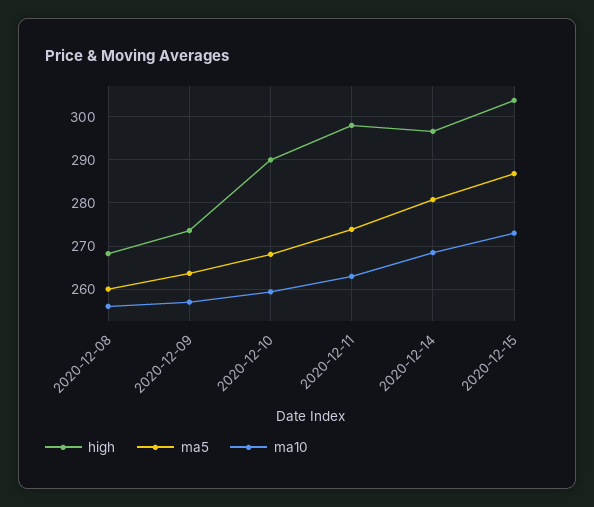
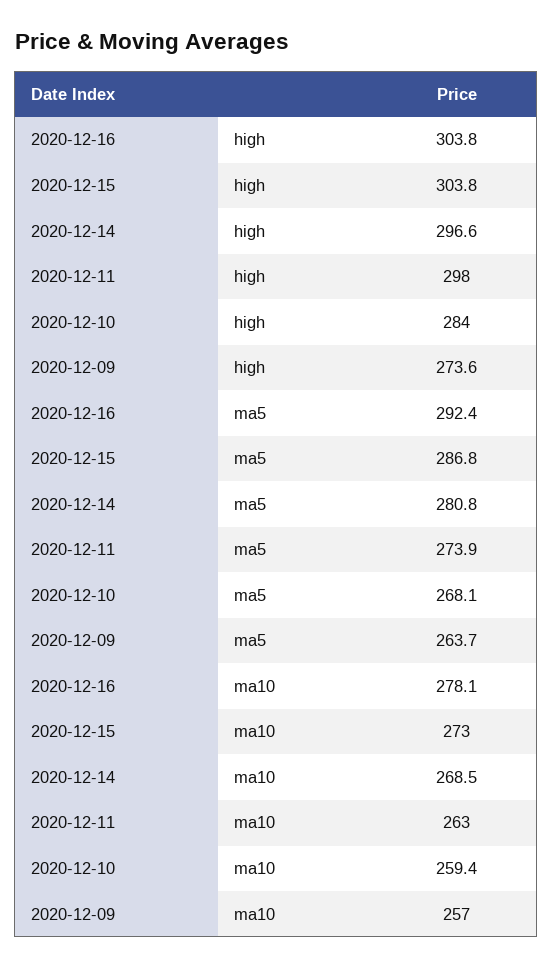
high, 2020-12-08: 268 -> none
ma5, 2020-12-08: 260 -> none
ma10, 2020-12-08: 256 -> none
high, 2020-12-10: 290 -> 284
high, 2020-12-16: none -> 303.8
ma5, 2020-12-16: none -> 292.4
ma10, 2020-12-16: none -> 278.1

